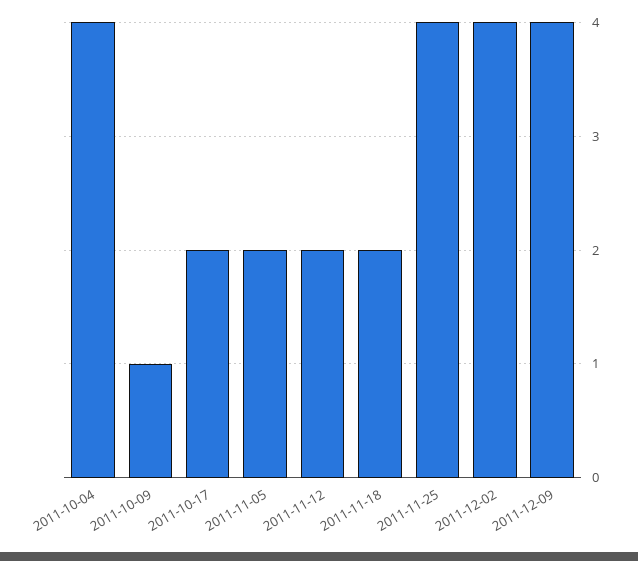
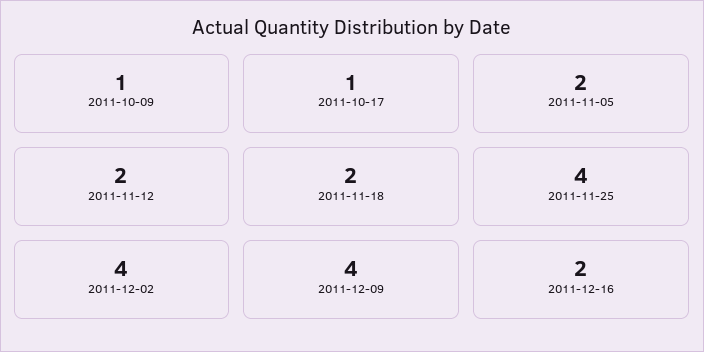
2011-10-04: 4 -> none
2011-10-17: 2 -> 1
2011-12-16: none -> 2

